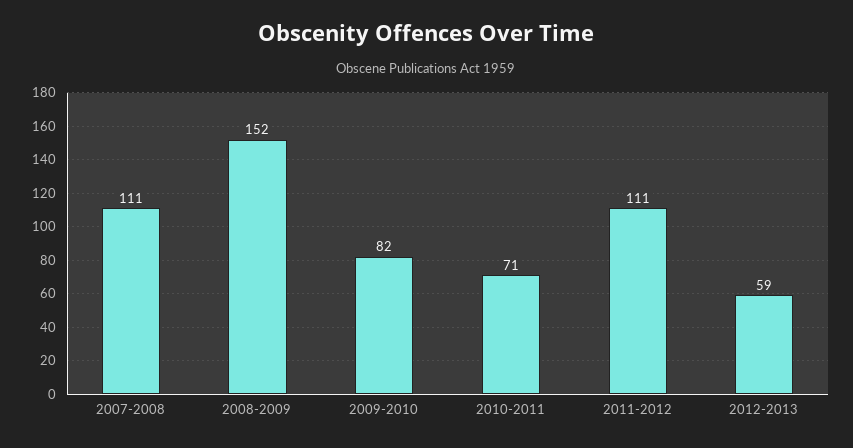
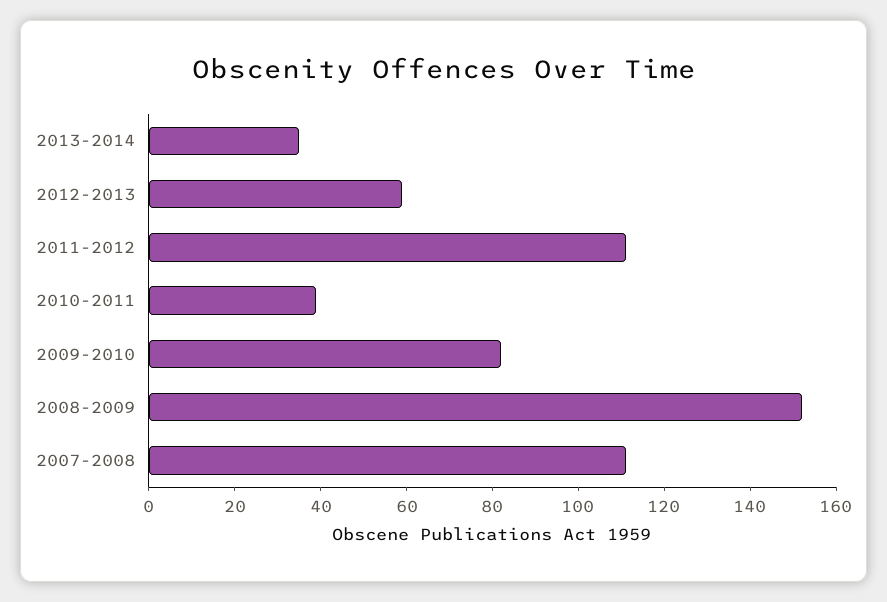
2010-2011: 71 -> 40
2013-2014: none -> 35

